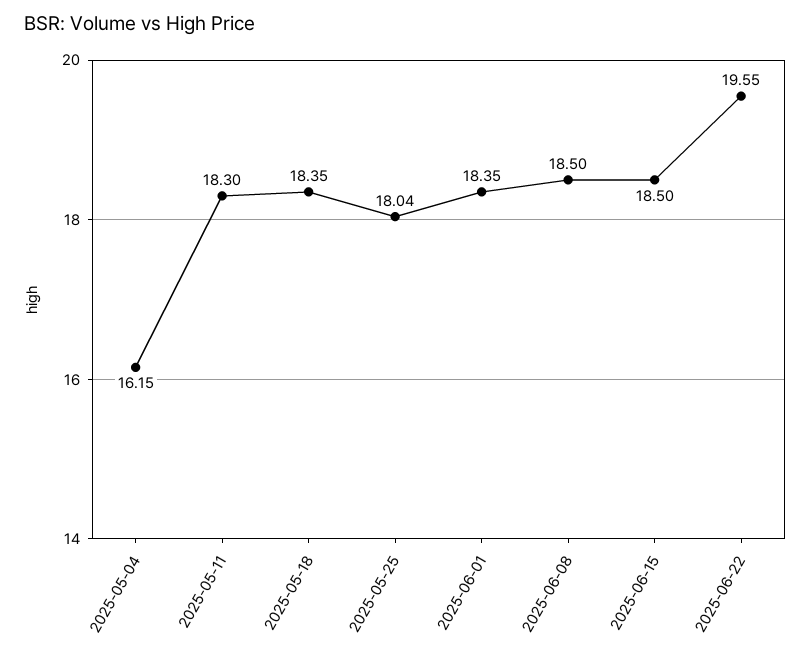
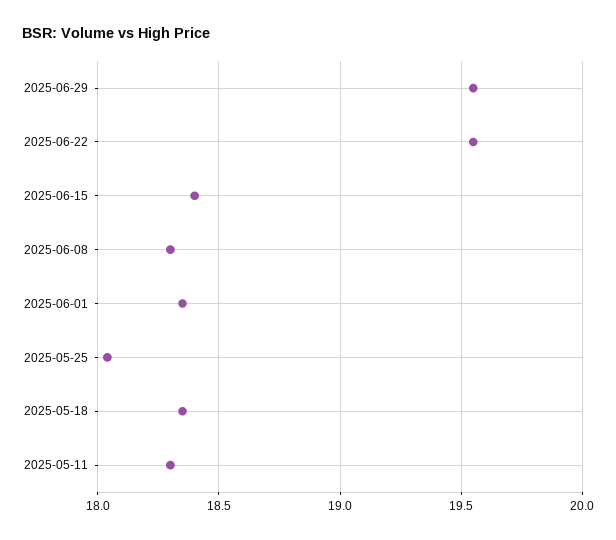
2025-05-04: 16.15 -> none
2025-06-08: 18.5 -> 18.3
2025-06-15: 18.5 -> 18.4
2025-06-29: none -> 19.55

